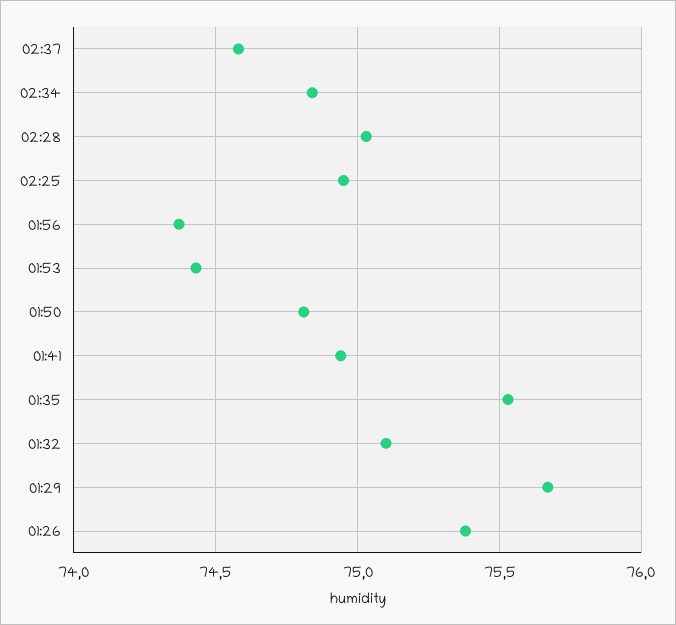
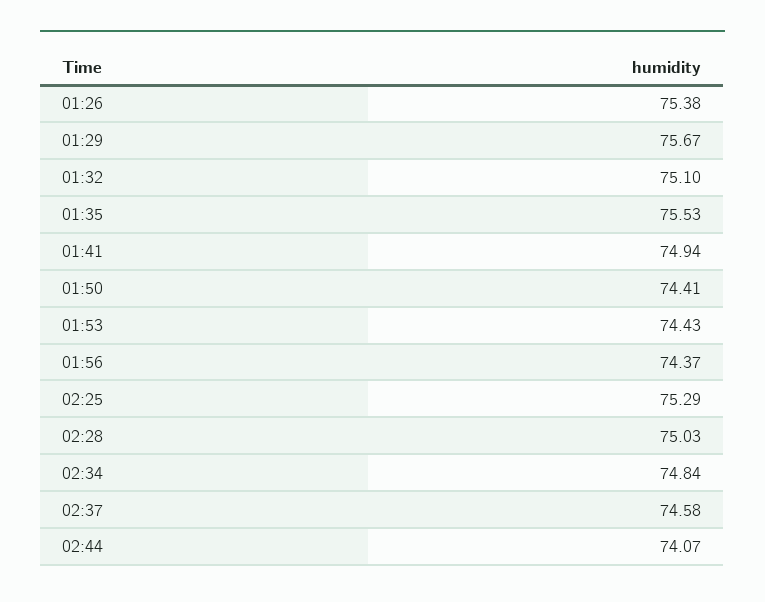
02:25: 74.95 -> 75.29
01:50: 74.8 -> 74.41
02:44: none -> 74.07

